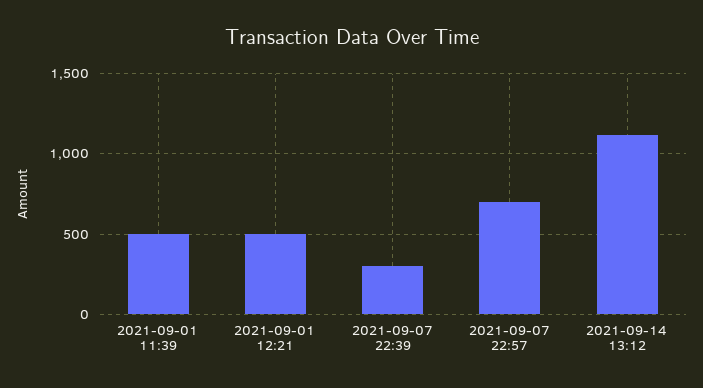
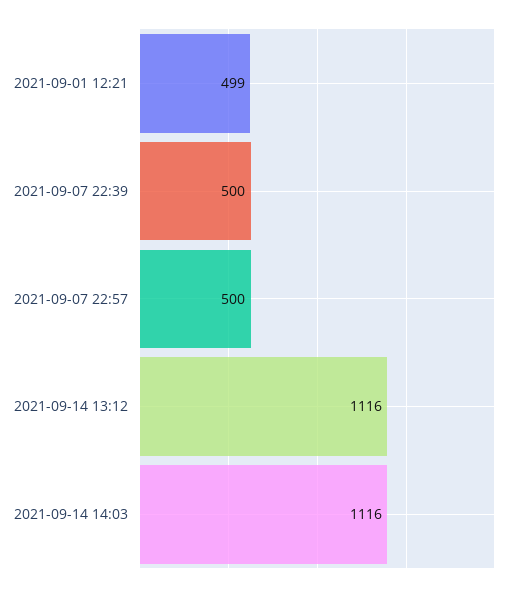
2021-09-01 11:39: 500 -> none
2021-09-07 22:39: 300 -> 500
2021-09-07 22:57: 700 -> 500
2021-09-14 14:03: none -> 1116

